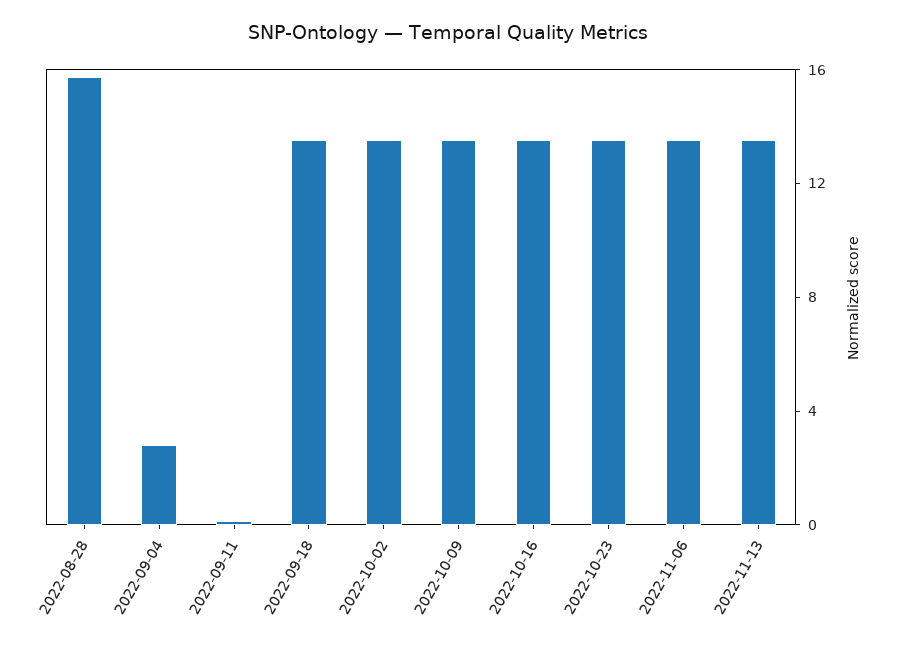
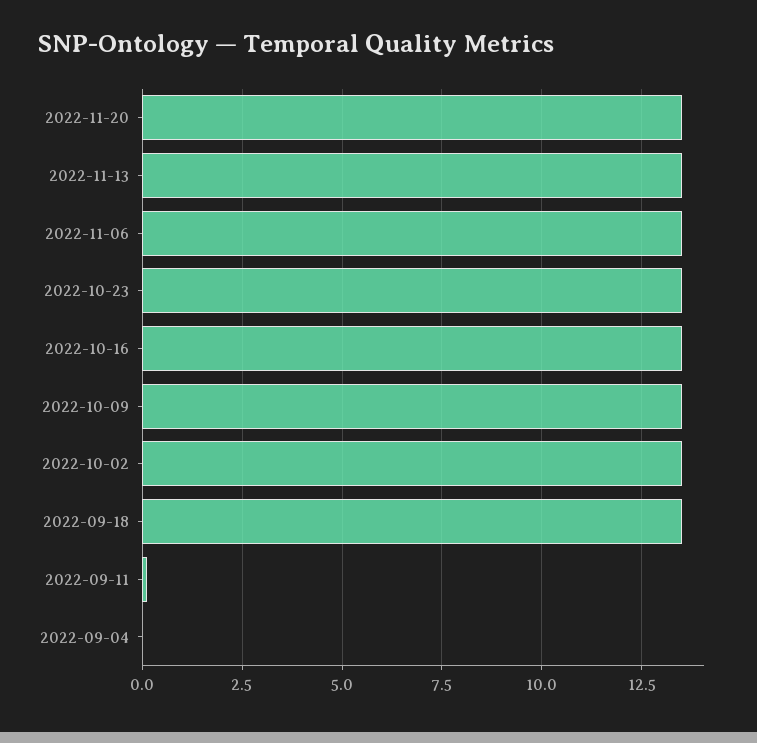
2022-08-28: 16 -> none
2022-09-04: 3 -> 0
2022-11-20: none -> 13.5

